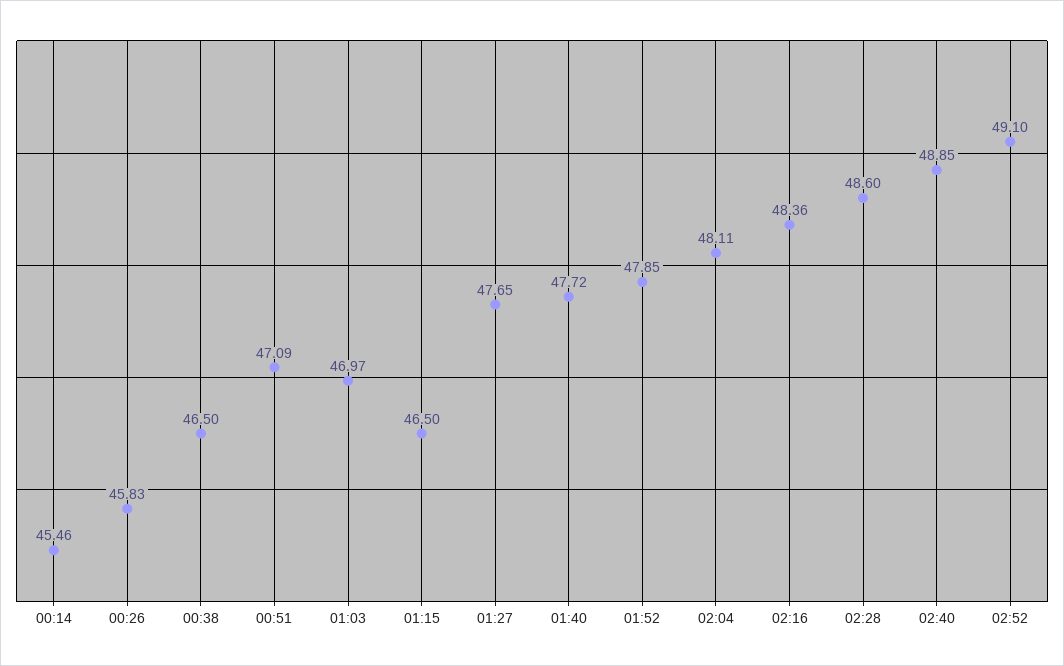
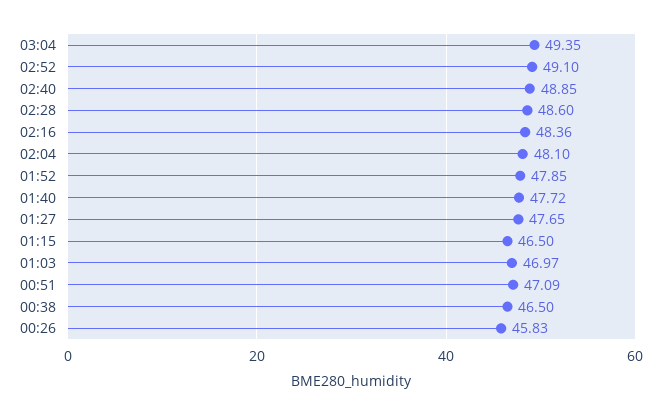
00:14: 45.46 -> none
02:04: 48.11 -> 48.1
03:04: none -> 49.35

